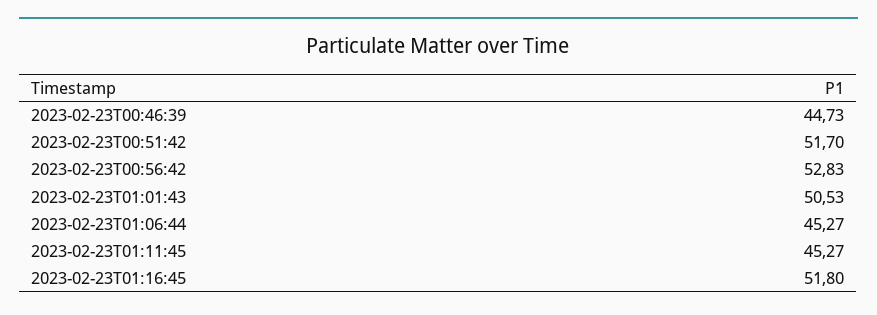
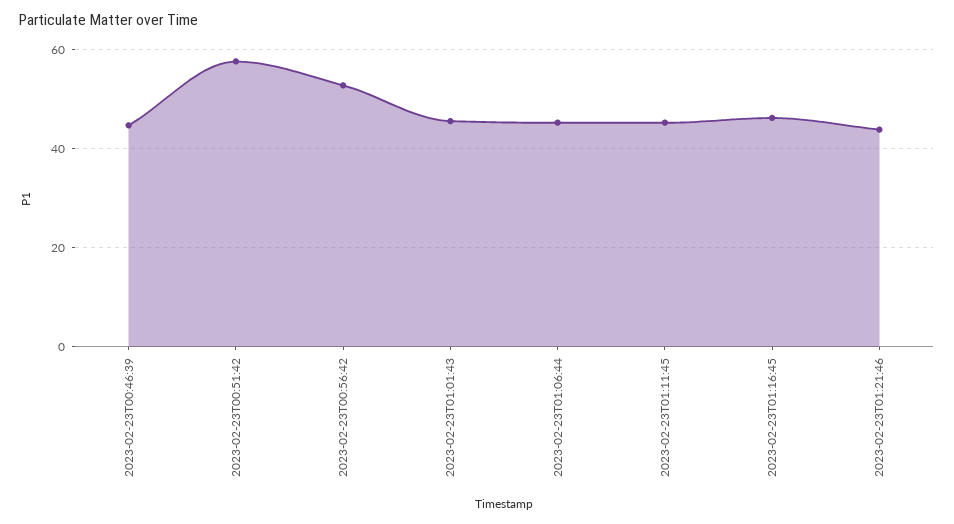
2023-02-23T00:51:42: 51.7 -> 58
2023-02-23T01:01:43: 50.53 -> 46
2023-02-23T01:16:45: 51.8 -> 46
2023-02-23T01:21:46: none -> 44

